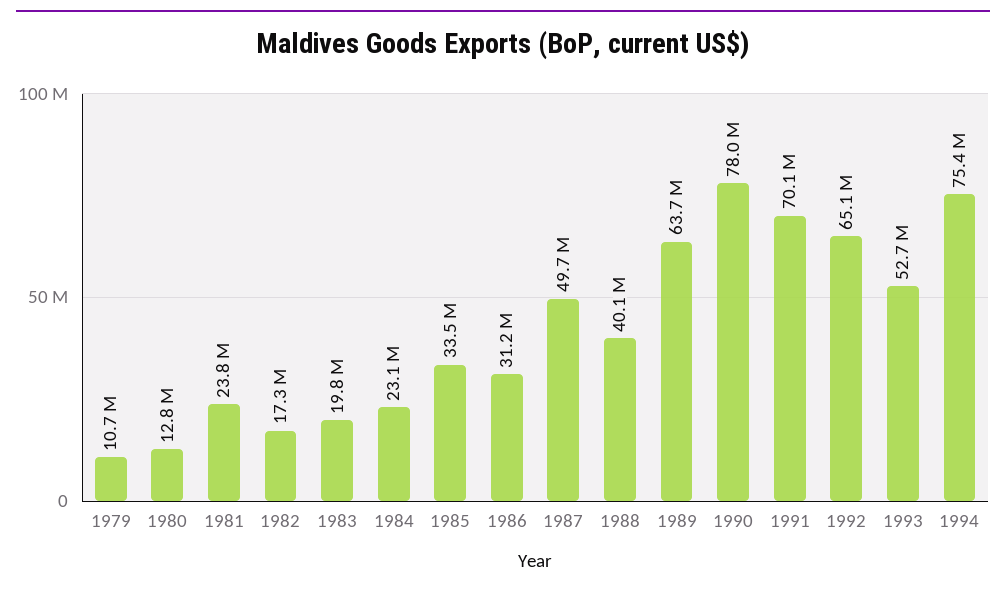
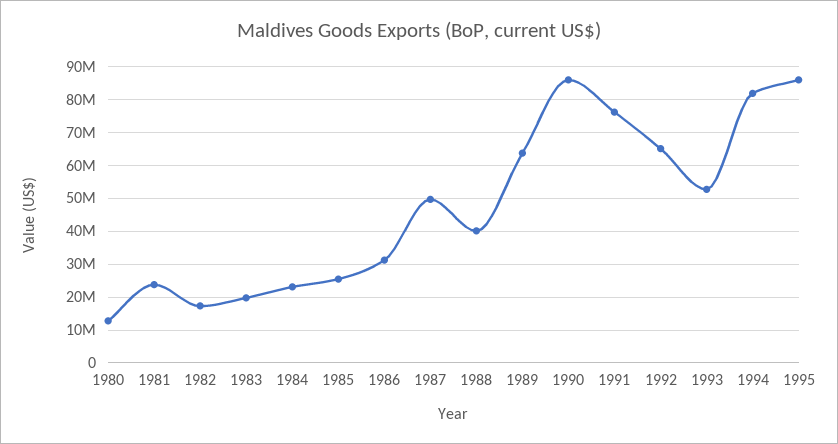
1979: 10700000 -> none
1985: 33500000 -> 26000000
1990: 78000000 -> 86000000
1991: 70100000 -> 76000000
1994: 75400000 -> 82000000
1995: none -> 86000000

